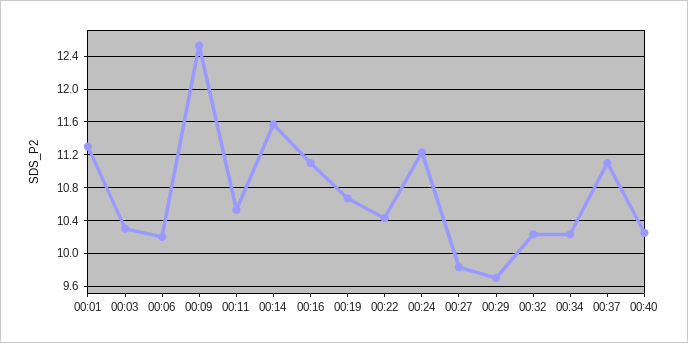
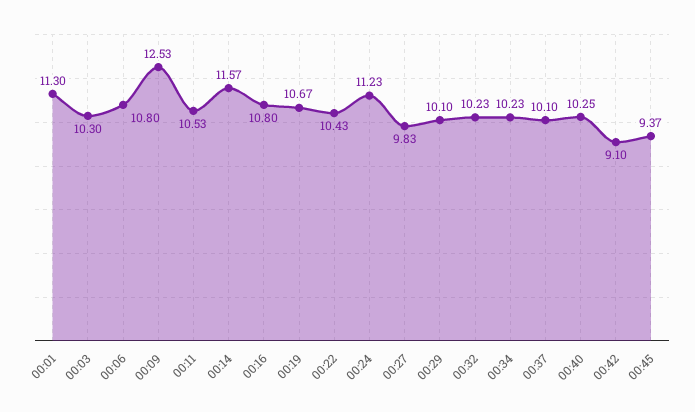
00:06: 10.2 -> 10.8
00:16: 11.1 -> 10.8
00:29: 9.7 -> 10.1
00:37: 11.1 -> 10.1
00:42: none -> 9.1
00:45: none -> 9.37

